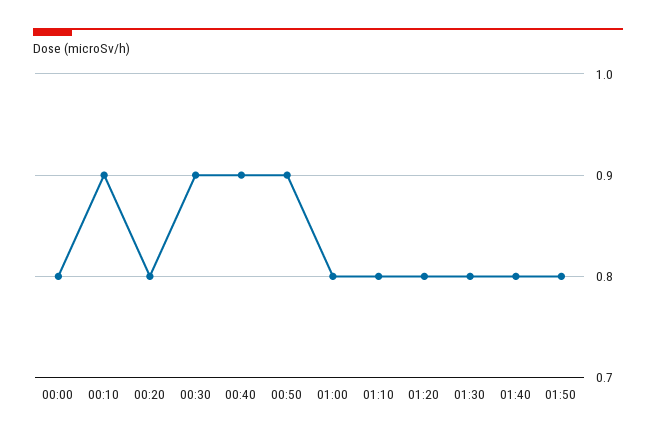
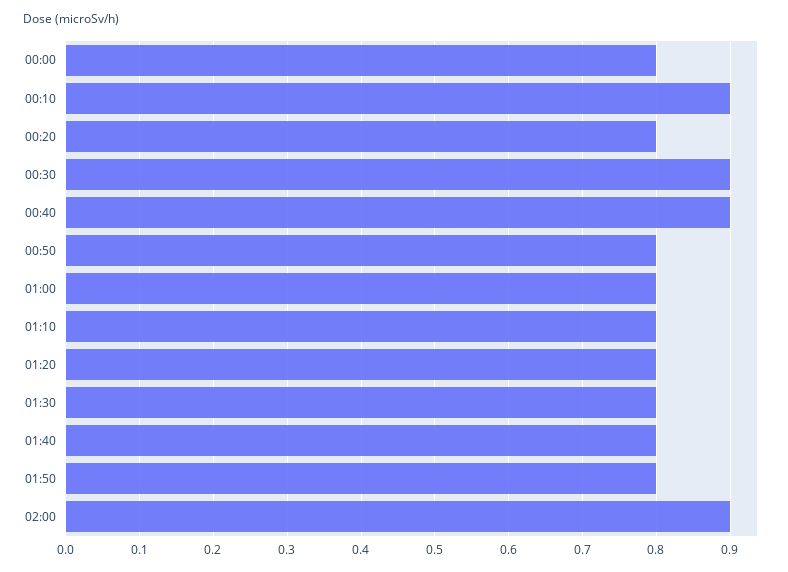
00:50: 0.9 -> 0.8
02:00: none -> 0.9

